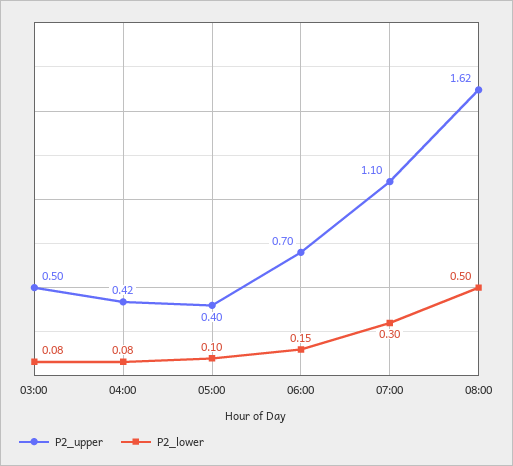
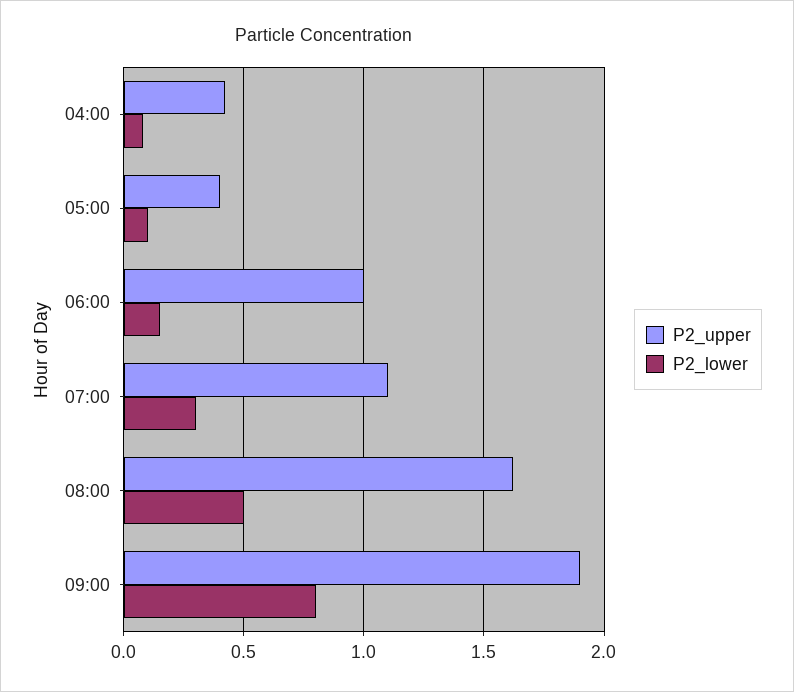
P2_upper, 03:00: 0.5 -> none
P2_lower, 03:00: 0.08 -> none
P2_upper, 06:00: 0.7 -> 1
P2_upper, 09:00: none -> 1.9
P2_lower, 09:00: none -> 0.8

